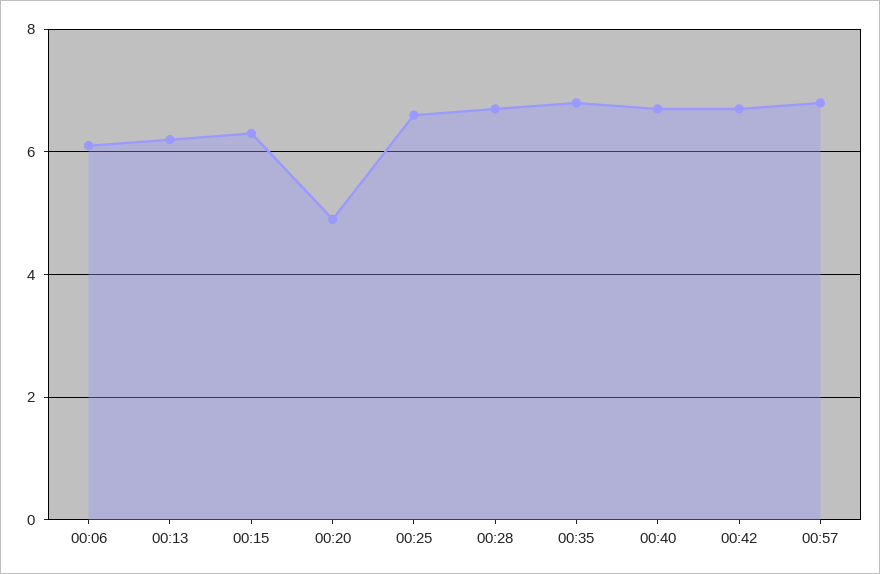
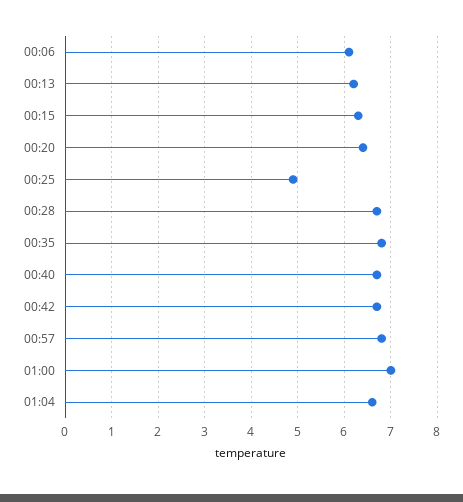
00:20: 5 -> 6.5
00:25: 6.5 -> 5
01:00: none -> 7
01:04: none -> 6.5

